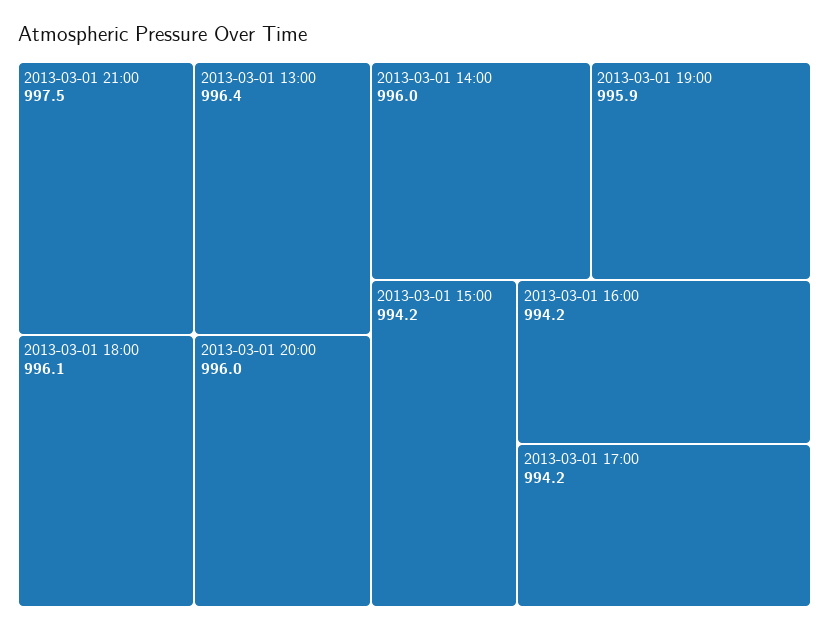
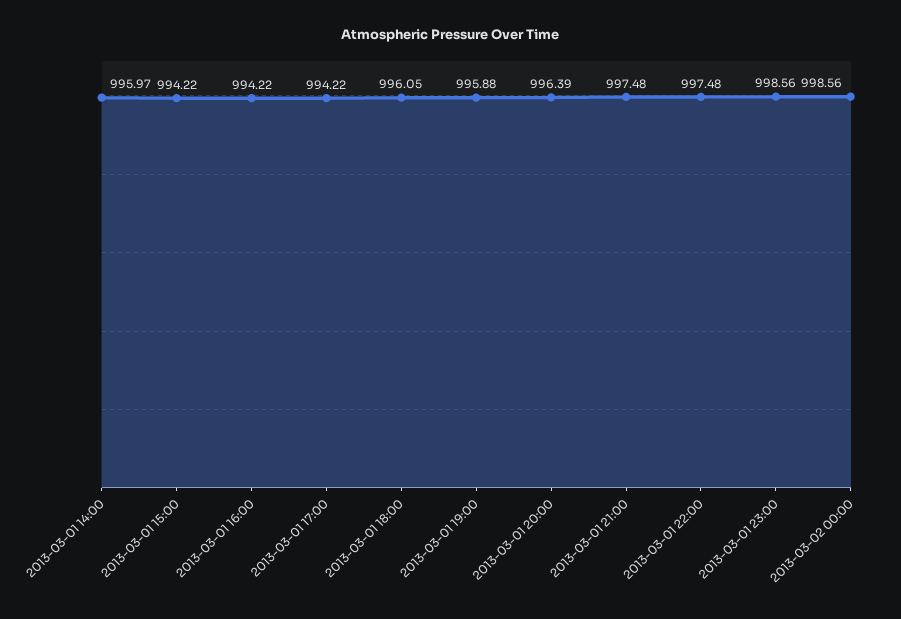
2013-03-01 13:00: 996.4 -> none
2013-03-01 20:00: 996 -> 996.39
2013-03-01 22:00: none -> 997.48
2013-03-01 23:00: none -> 998.56
2013-03-02 00:00: none -> 998.56

